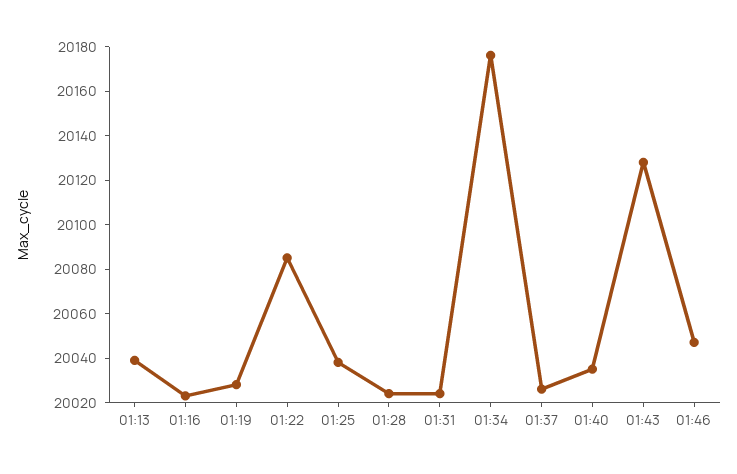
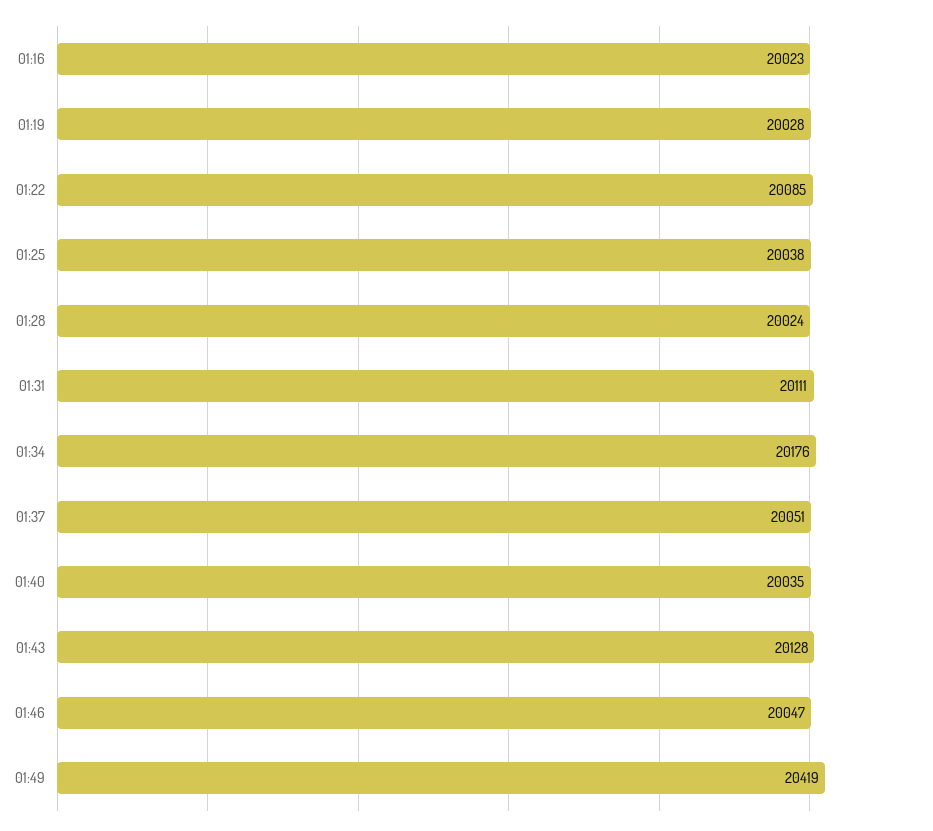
01:13: 20040 -> none
01:31: 20025 -> 20111
01:37: 20025 -> 20051
01:49: none -> 20419

